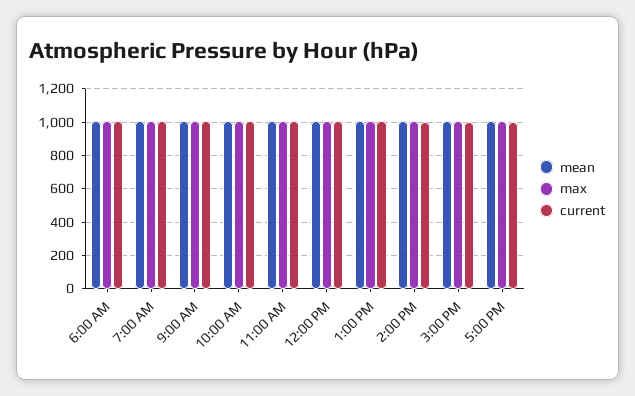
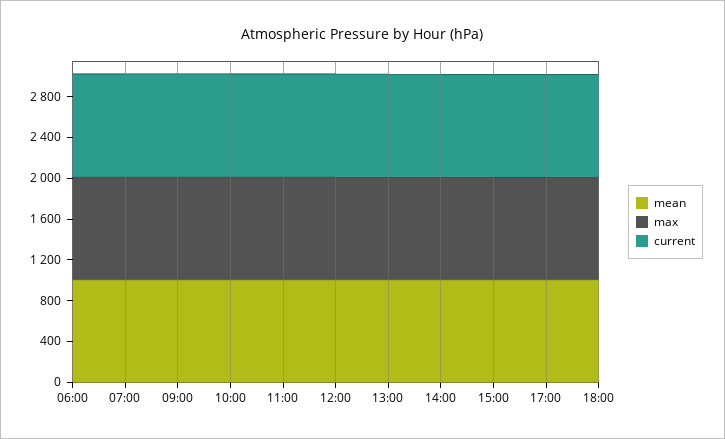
mean, 18:00: none -> 1000
max, 18:00: none -> 1000
current, 18:00: none -> 1000

